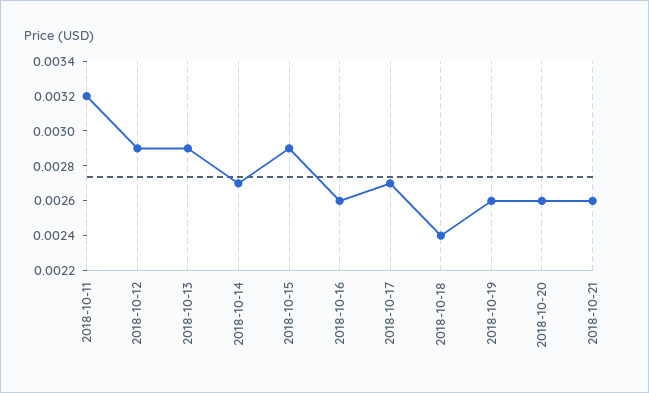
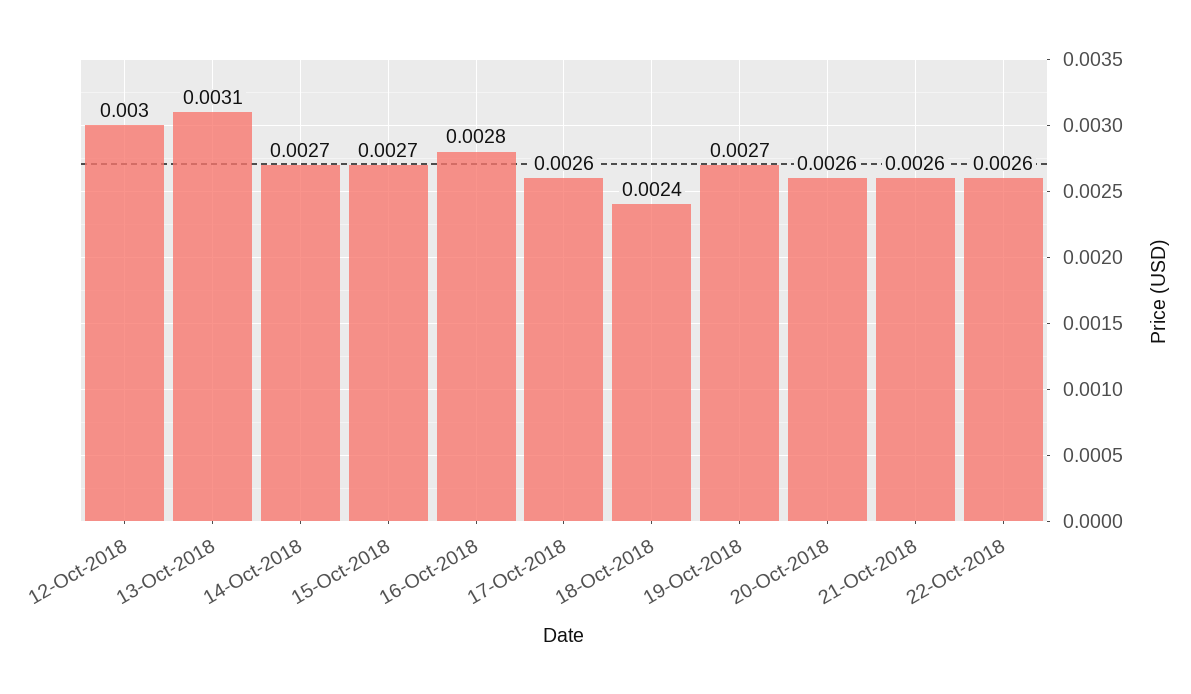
2018-10-11: 0.0032 -> none
2018-10-12: 0.0029 -> 0.003
2018-10-13: 0.0029 -> 0.0031
2018-10-15: 0.0029 -> 0.0027
2018-10-16: 0.0026 -> 0.0028
2018-10-17: 0.0027 -> 0.0026
2018-10-19: 0.0026 -> 0.0027
22-Oct-2018: none -> 0.0026

